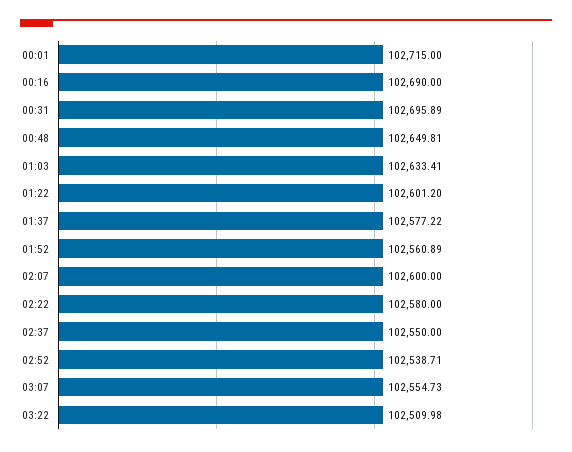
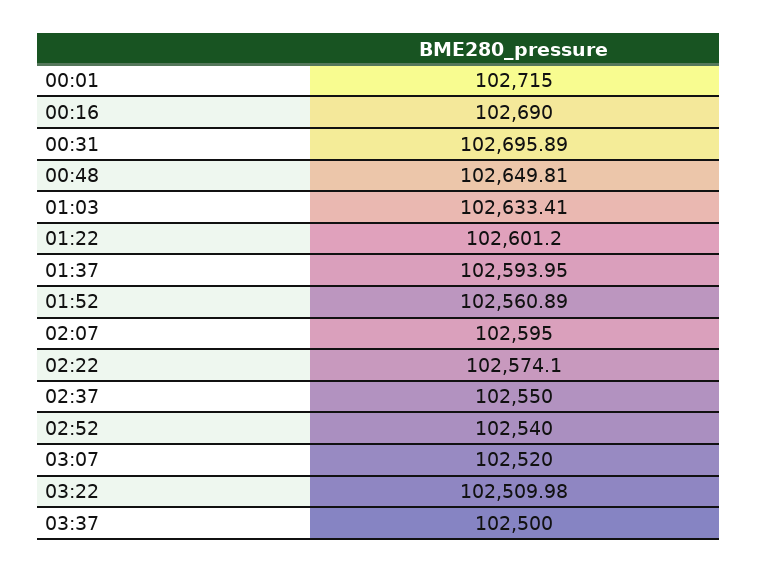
01:37: 102577.22 -> 102593.95
02:07: 102600 -> 102595
02:22: 102580 -> 102574.1
02:52: 102538.71 -> 102540
03:07: 102554.73 -> 102520
03:37: none -> 102500

